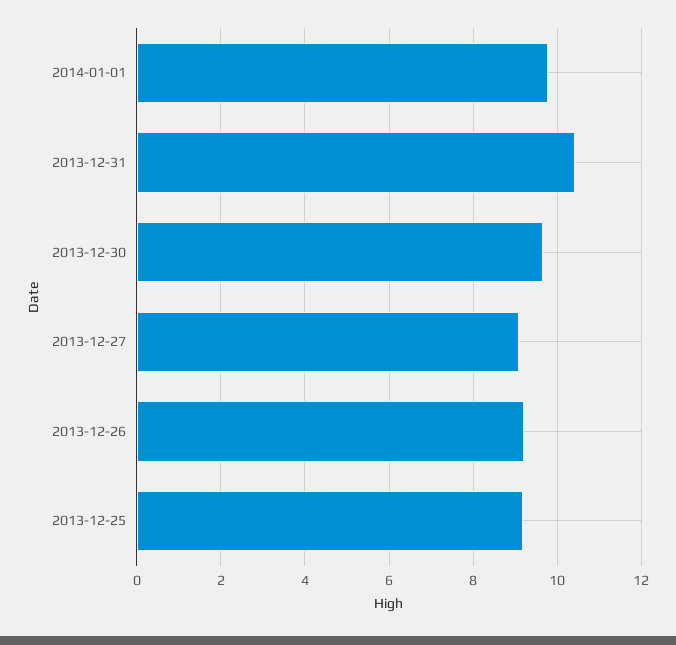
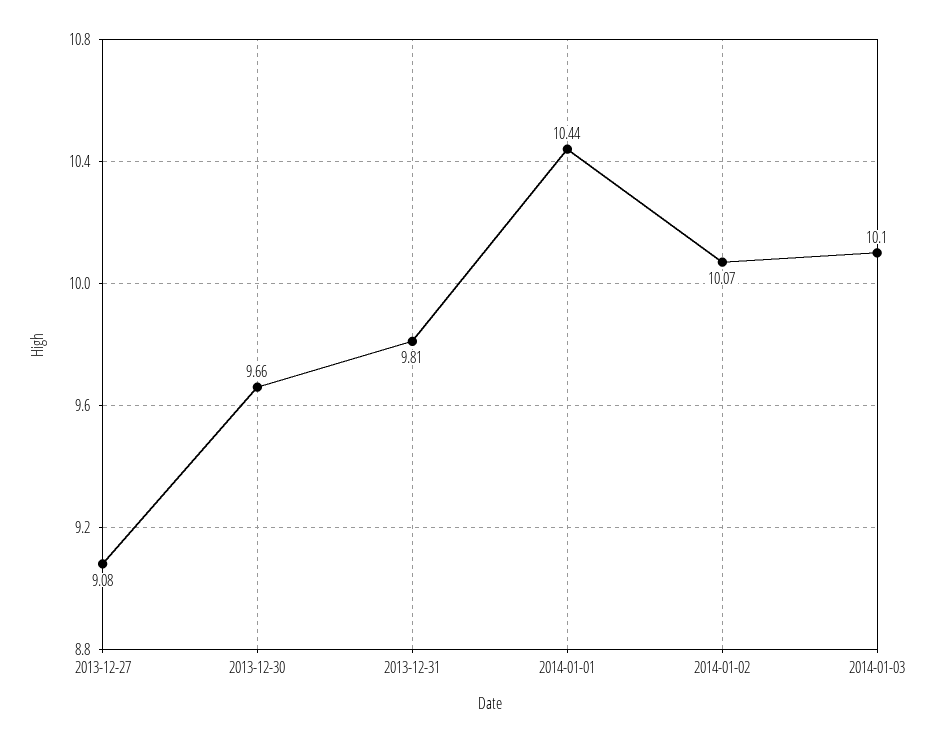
2014-01-01: 9.8 -> 10.44
2013-12-31: 10.4 -> 9.81
2013-12-26: 9.2 -> none
2013-12-25: 9.2 -> none
2014-01-02: none -> 10.07
2014-01-03: none -> 10.1

